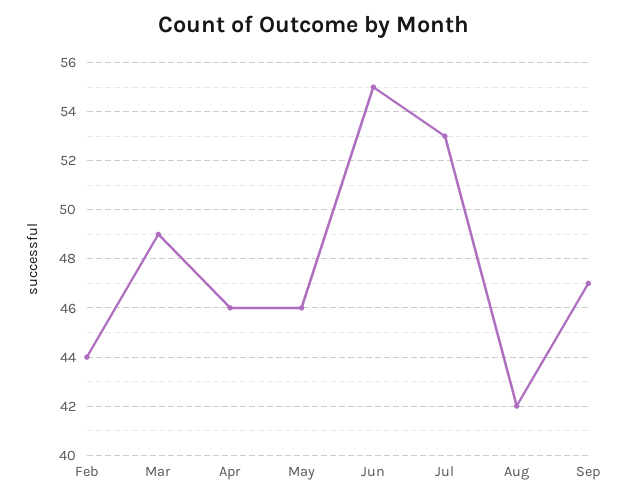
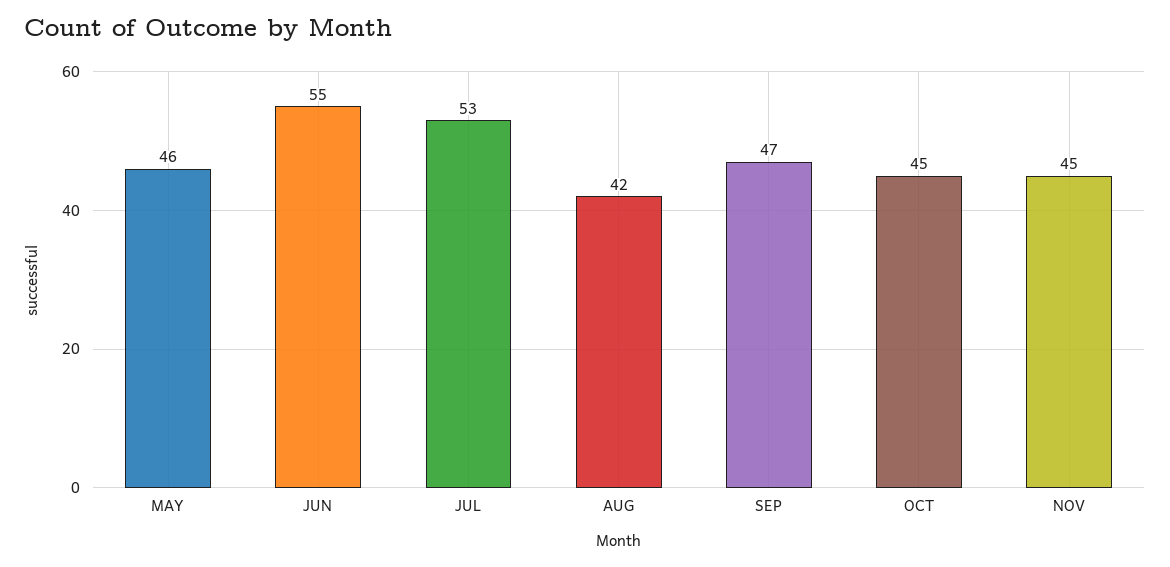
Feb: 44 -> none
Mar: 49 -> none
Apr: 46 -> none
OCT: none -> 45
NOV: none -> 45

